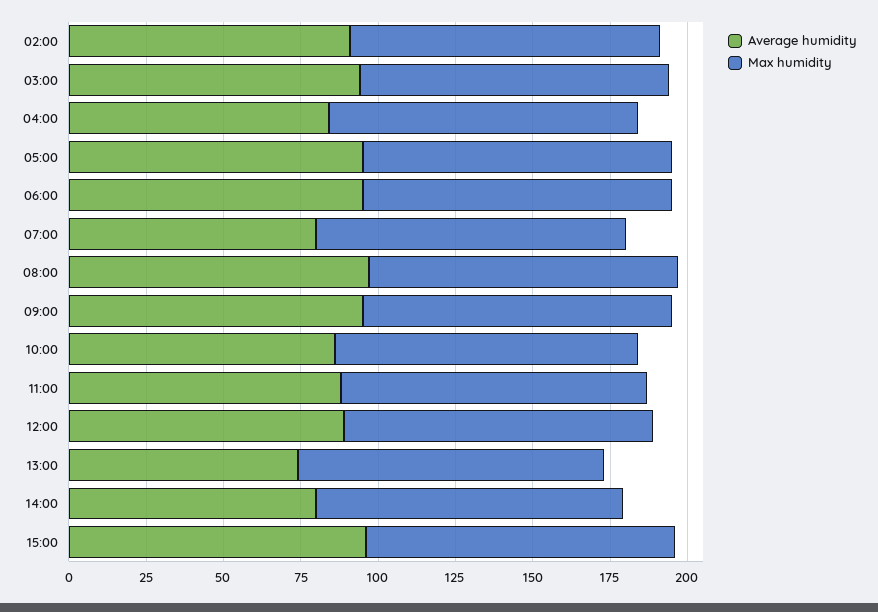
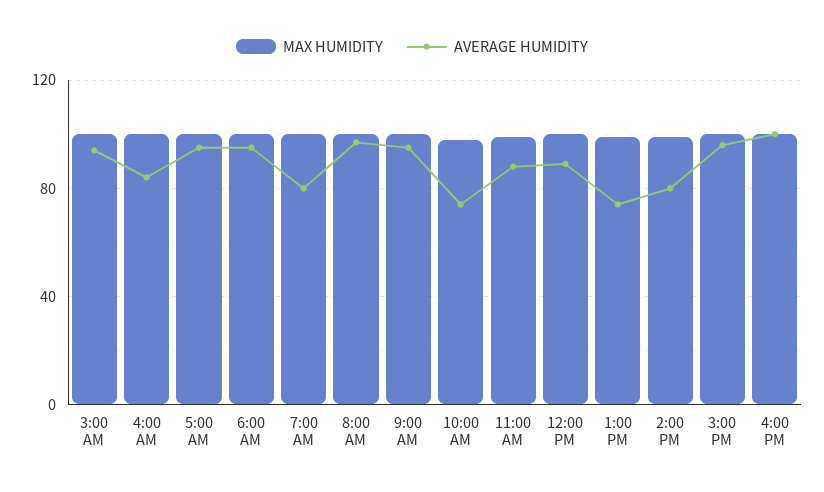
Average humidity, 02:00: 90 -> none
Max humidity, 02:00: 100 -> none
Average humidity, 10:00: 85 -> 75
Max humidity, 4:00 PM: none -> 100
Average humidity, 4:00 PM: none -> 100

